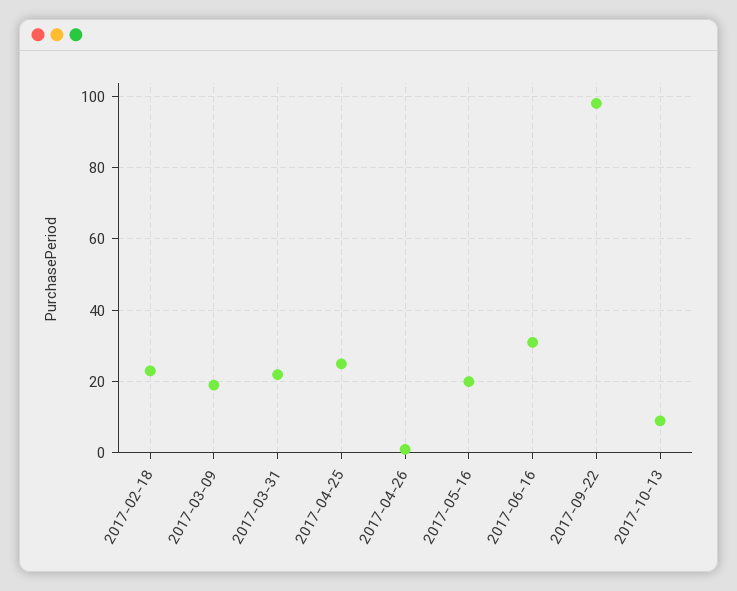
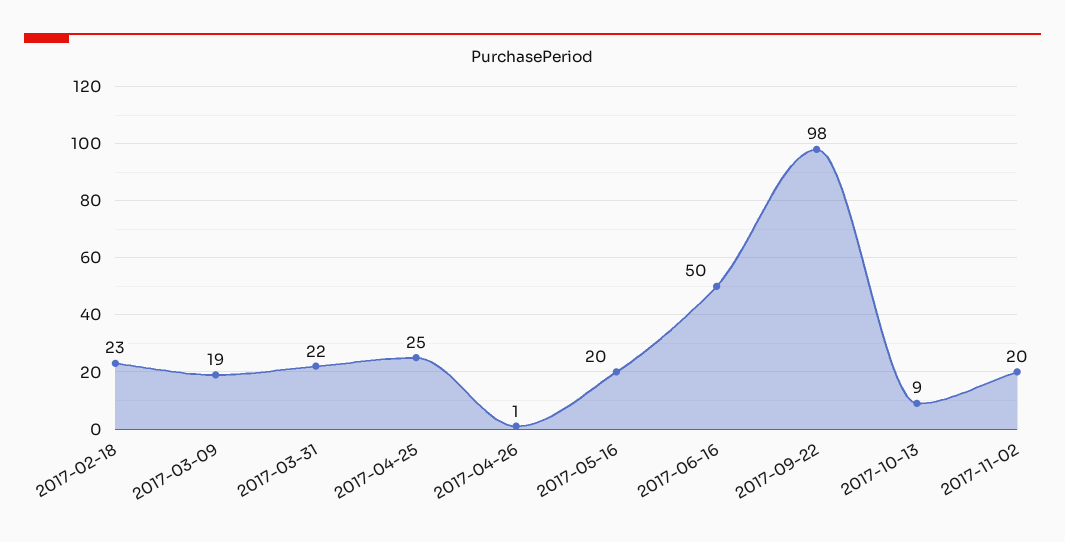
2017-06-16: 30 -> 50
2017-11-02: none -> 20

